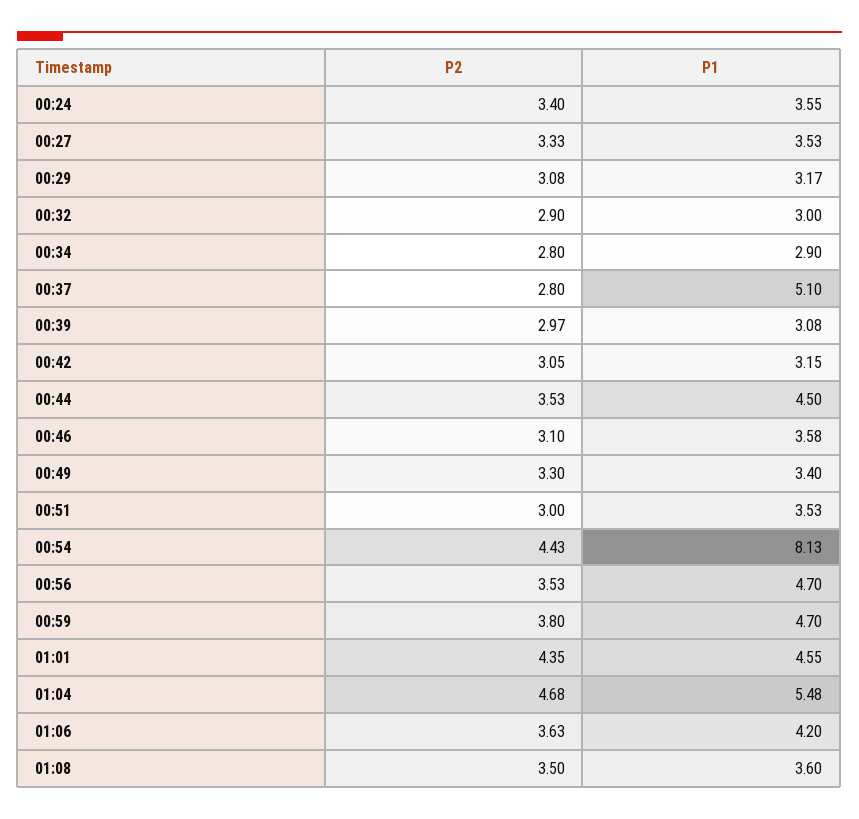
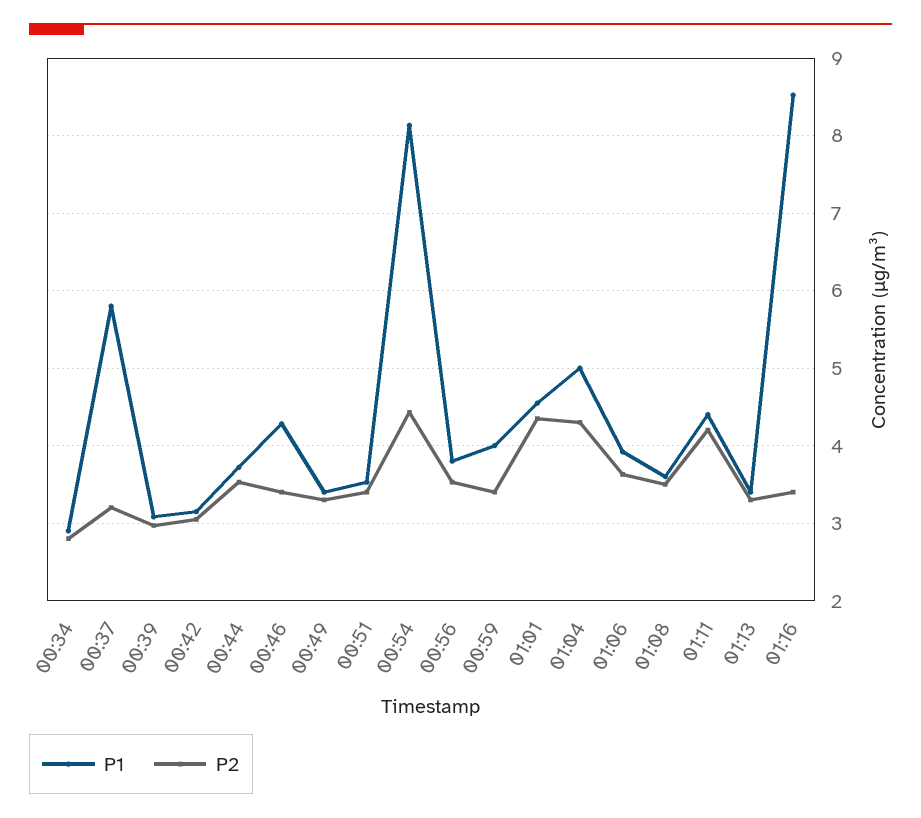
P2, 00:24: 3.4 -> none
P1, 00:24: 3.55 -> none
P2, 00:27: 3.33 -> none
P1, 00:27: 3.53 -> none
P2, 00:29: 3.08 -> none
P1, 00:29: 3.17 -> none
P2, 00:32: 2.9 -> none
P1, 00:32: 3 -> none
P2, 00:37: 2.8 -> 3.2
P1, 00:37: 5.1 -> 5.8
P1, 00:44: 4.5 -> 3.7
P2, 00:46: 3.1 -> 3.4
P1, 00:46: 3.58 -> 4.3
P2, 00:51: 3 -> 3.4
P1, 00:56: 4.7 -> 3.8
P2, 00:59: 3.8 -> 3.4
P1, 00:59: 4.7 -> 4
P2, 01:04: 4.68 -> 4.3
P1, 01:04: 5.48 -> 5
P1, 01:06: 4.2 -> 3.9
P1, 01:11: none -> 4.4
P2, 01:11: none -> 4.2
P1, 01:13: none -> 3.4
P2, 01:13: none -> 3.3
P1, 01:16: none -> 8.5
P2, 01:16: none -> 3.4

